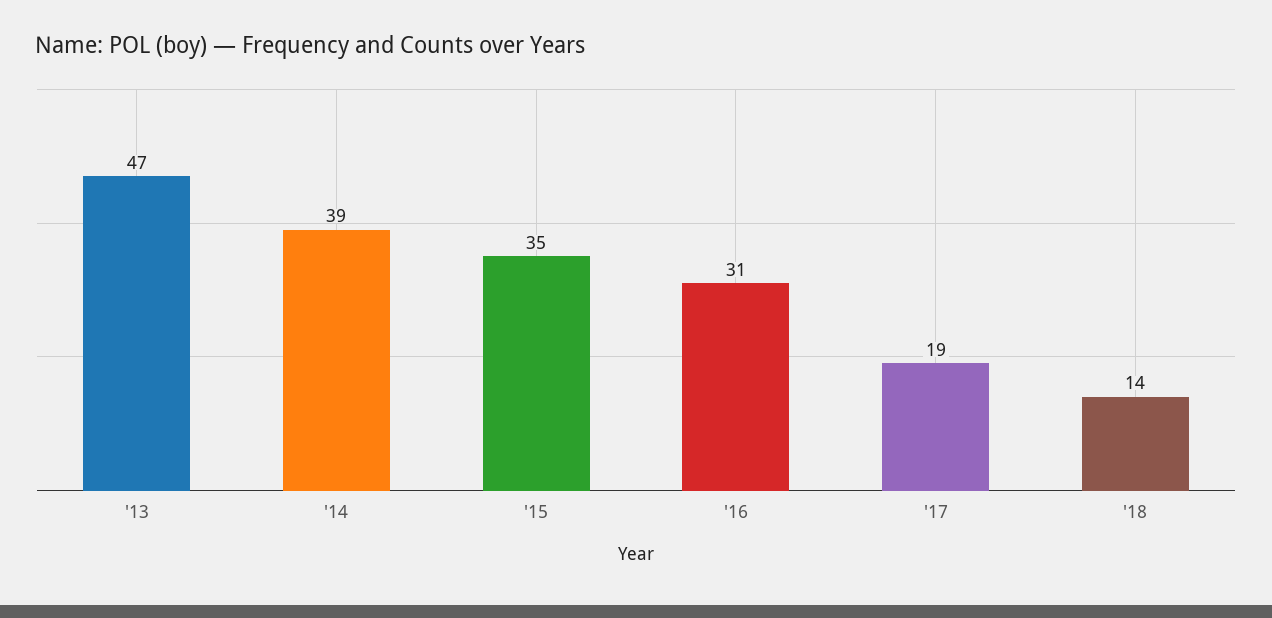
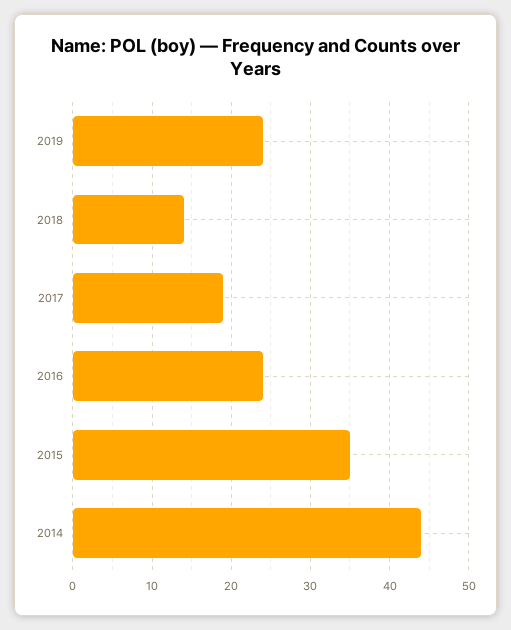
'13: 47 -> none
'14: 39 -> 44
'16: 31 -> 24
2019: none -> 24

